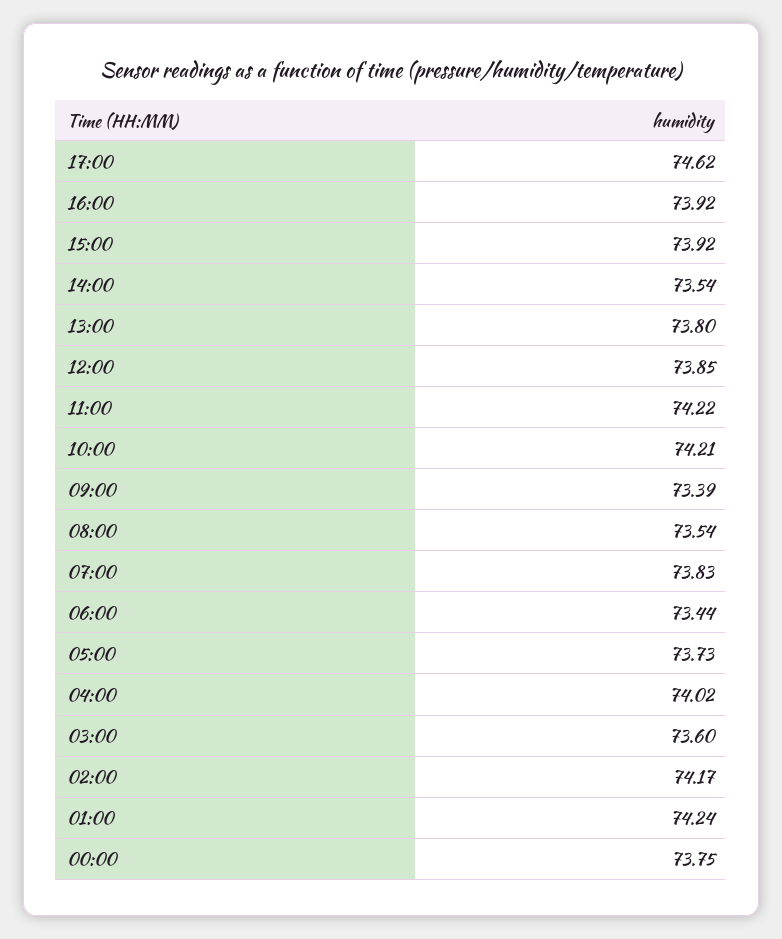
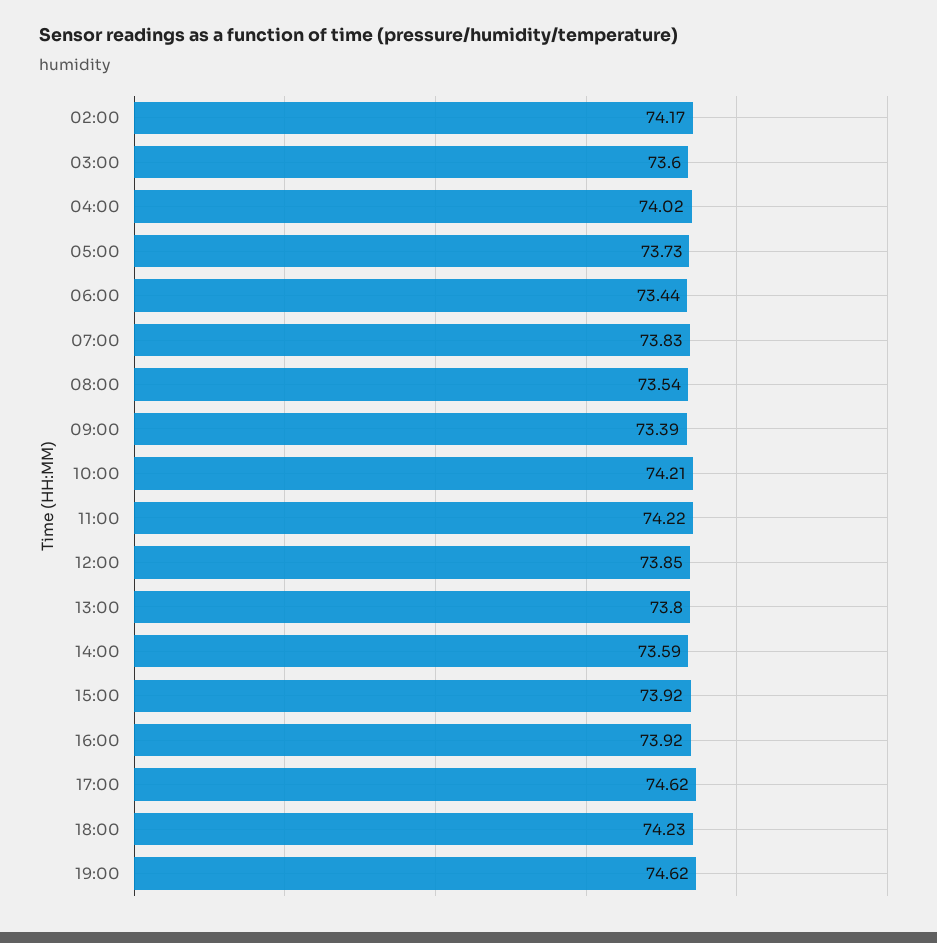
14:00: 73.54 -> 73.59
01:00: 74.24 -> none
00:00: 73.75 -> none
18:00: none -> 74.23
19:00: none -> 74.62

